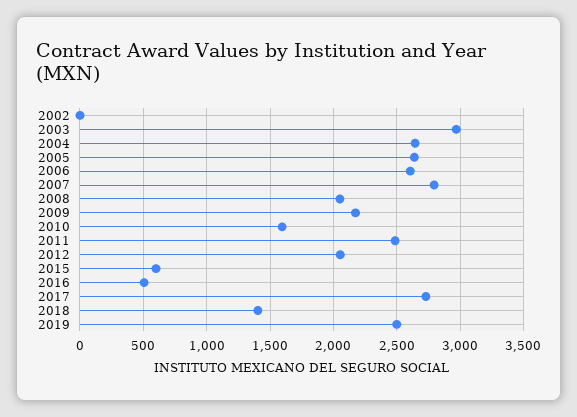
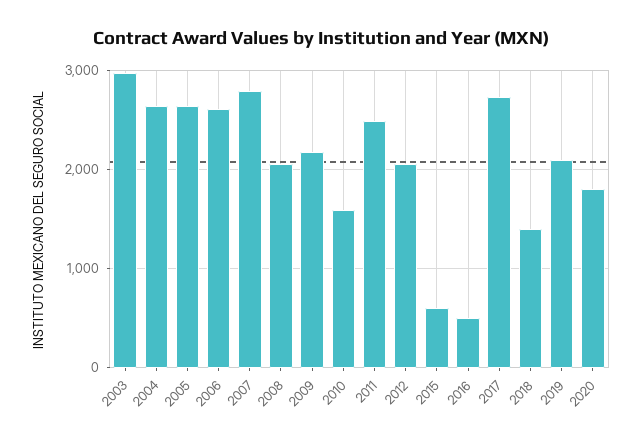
2002: 0 -> none
2019: 2500 -> 2100
2020: none -> 1800

